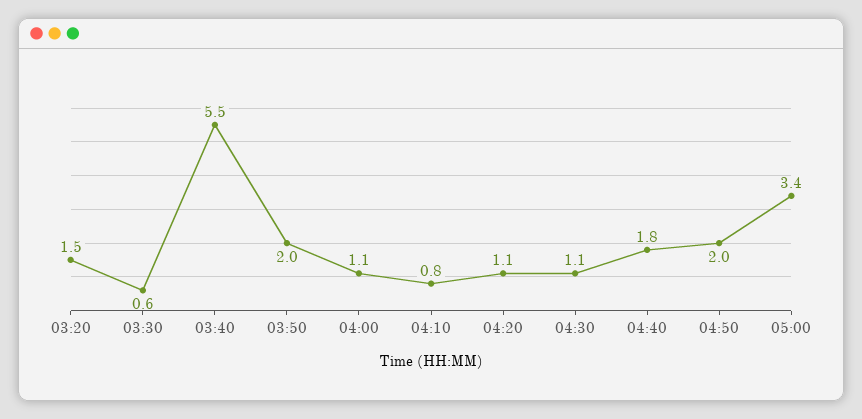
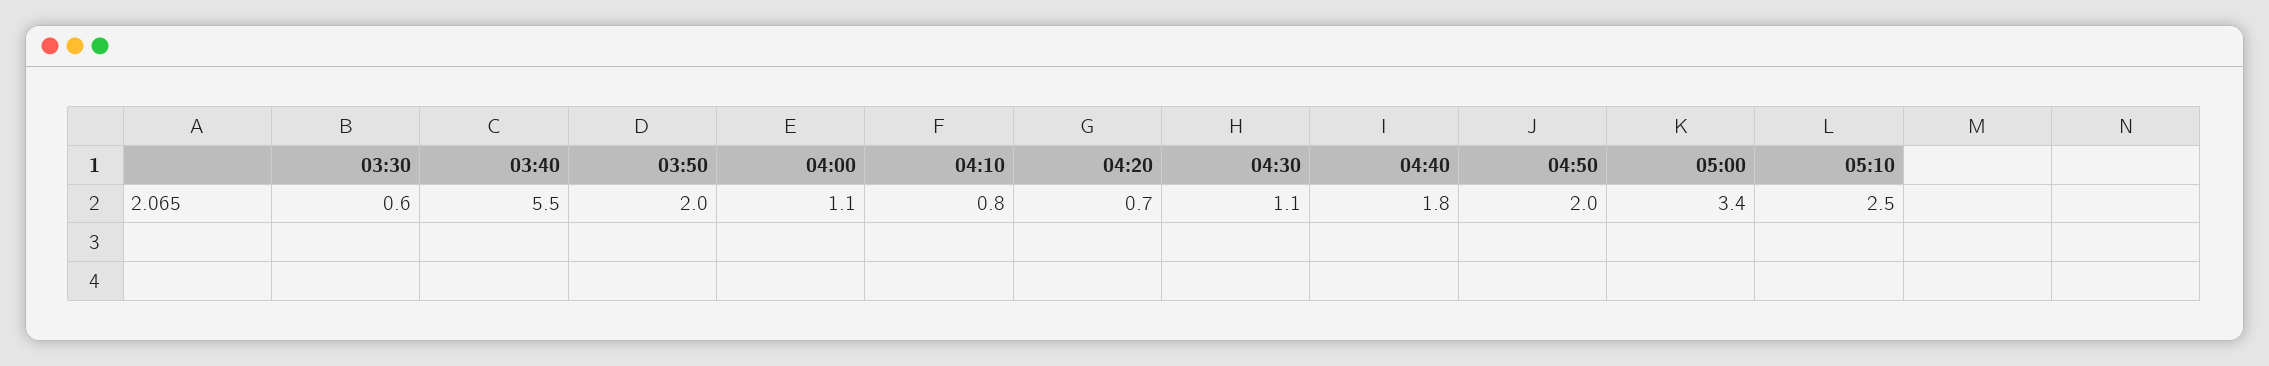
03:20: 1.5 -> none
04:20: 1.1 -> 0.7
05:10: none -> 2.5

